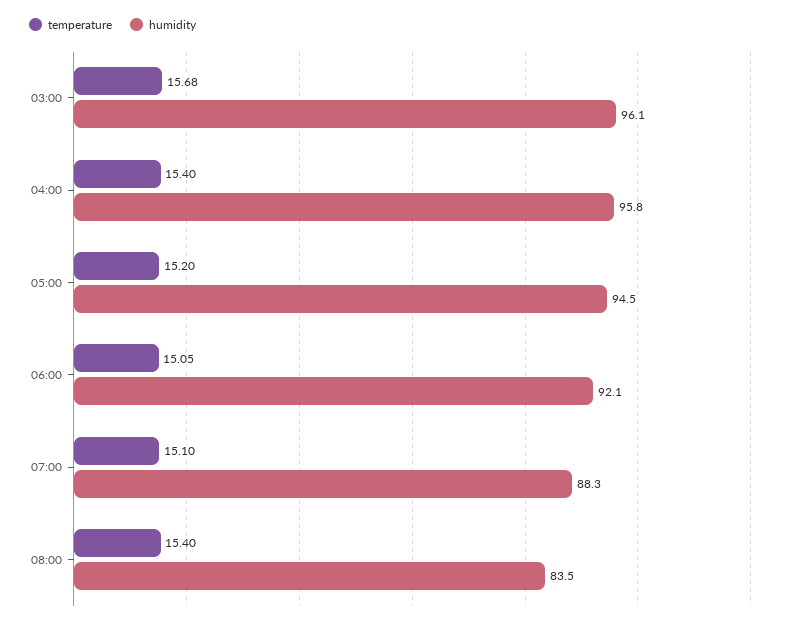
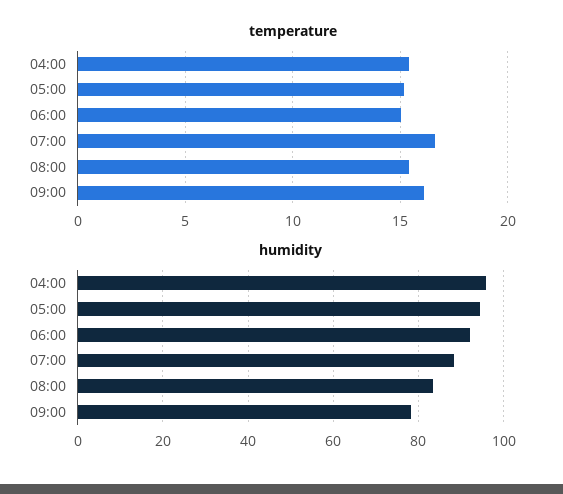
temperature, 03:00: 15.68 -> none
humidity, 03:00: 96.1 -> none
temperature, 07:00: 15.1 -> 16.5
temperature, 09:00: none -> 16
humidity, 09:00: none -> 78

